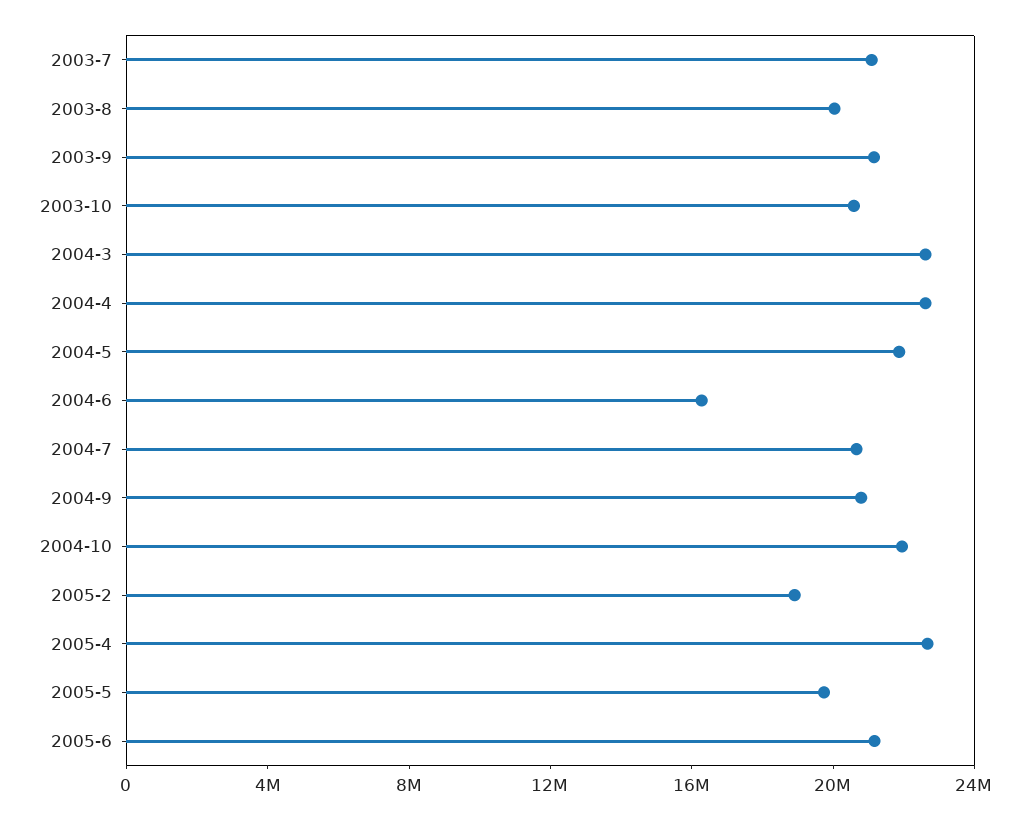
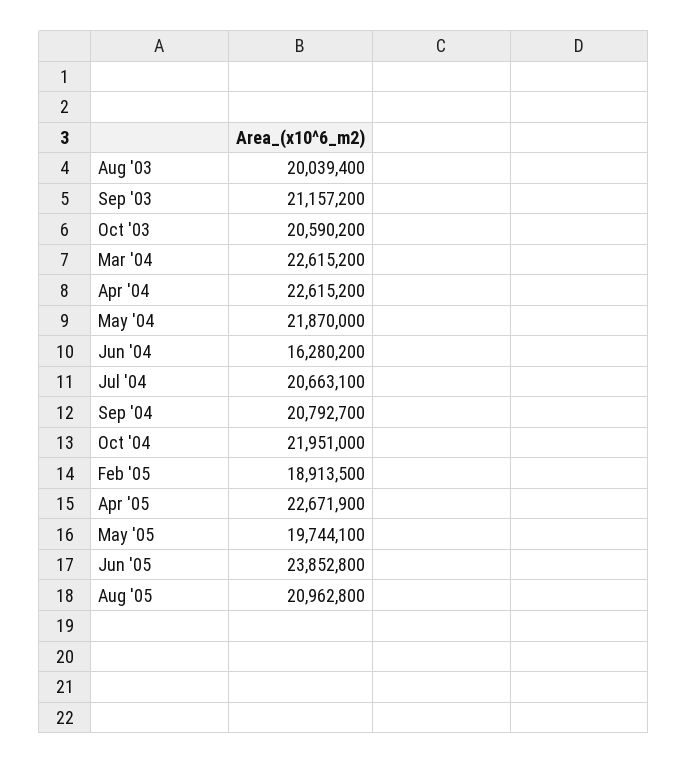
2003-7: 21000000 -> none
2005-6: 21000000 -> 23852800
Aug '05: none -> 20962800

